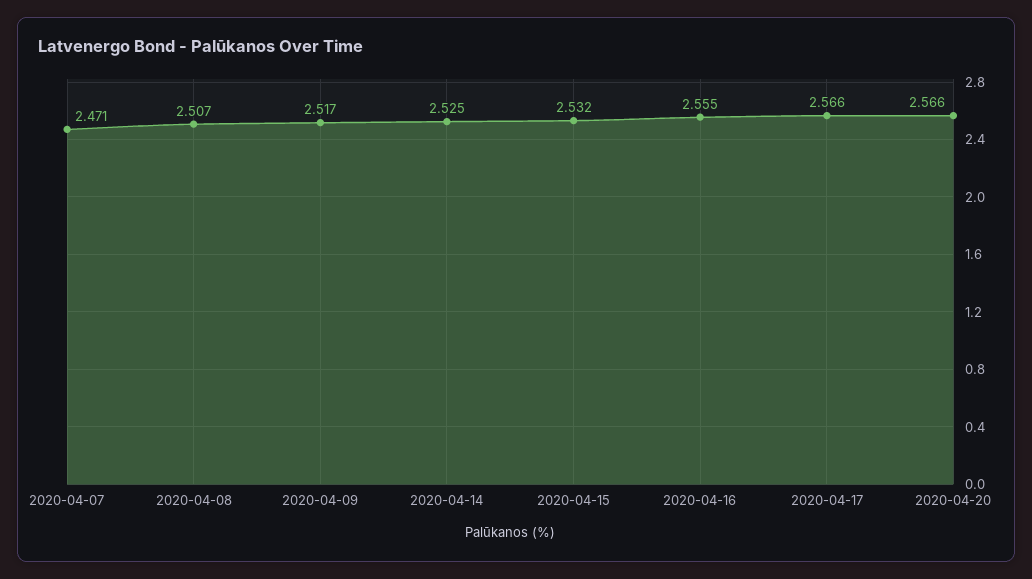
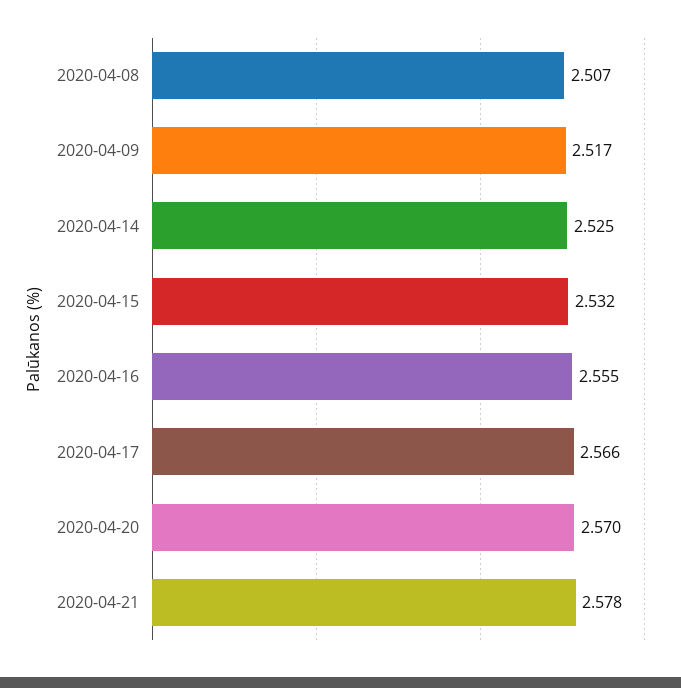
2020-04-07: 2.471 -> none
2020-04-20: 2.566 -> 2.57
2020-04-21: none -> 2.578

